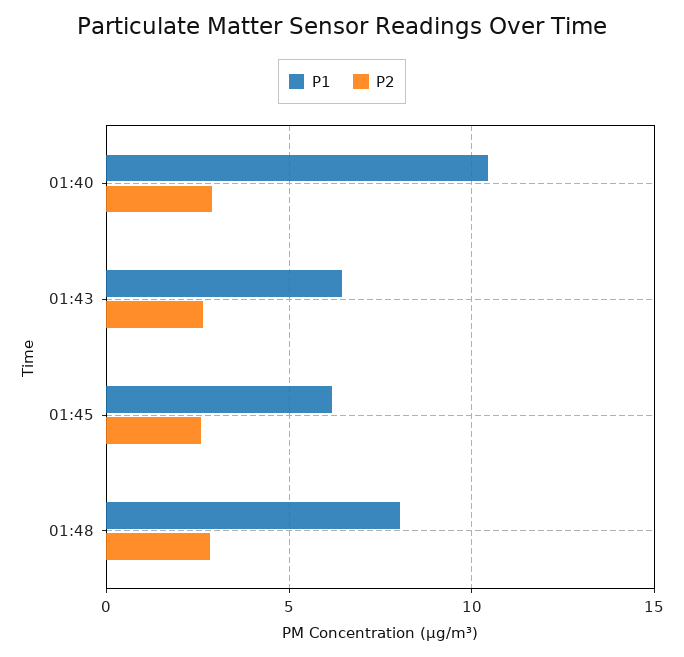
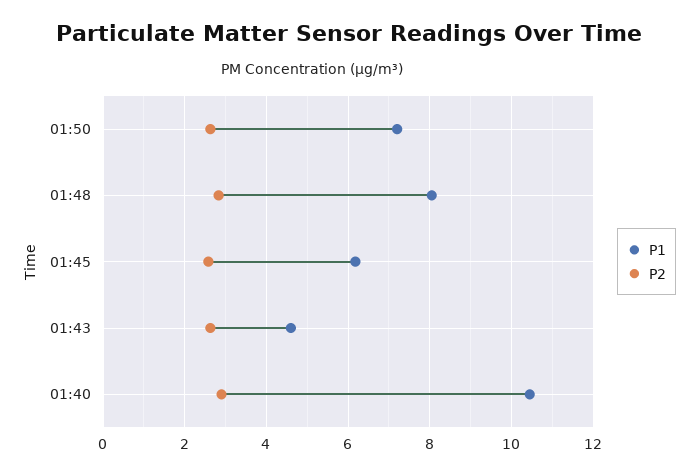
P1, 01:43: 6.5 -> 4.6
P1, 01:50: none -> 7.2
P2, 01:50: none -> 2.6

